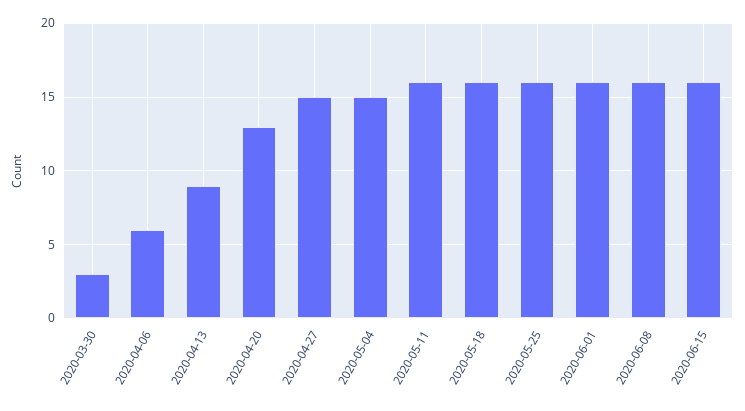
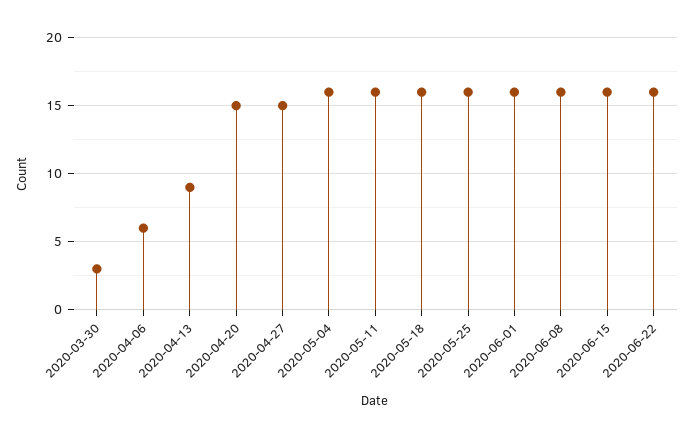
2020-04-20: 13 -> 15
2020-05-04: 15 -> 16
2020-06-22: none -> 16

